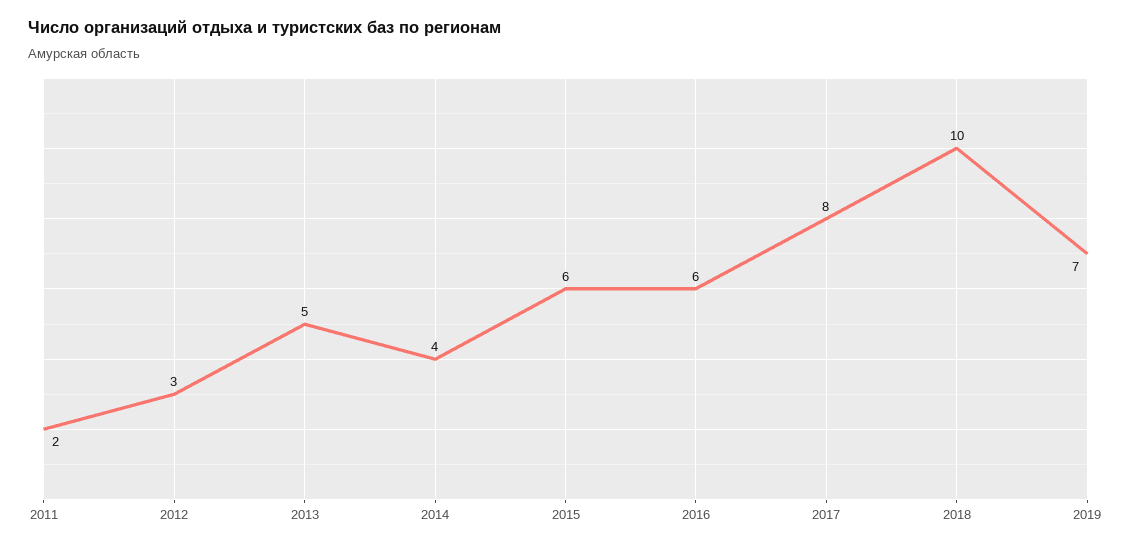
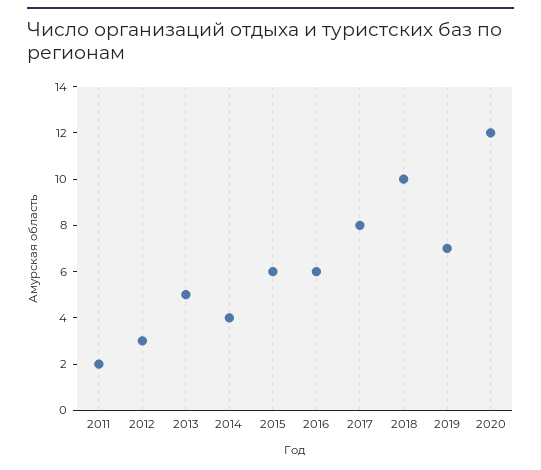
2020: none -> 12

